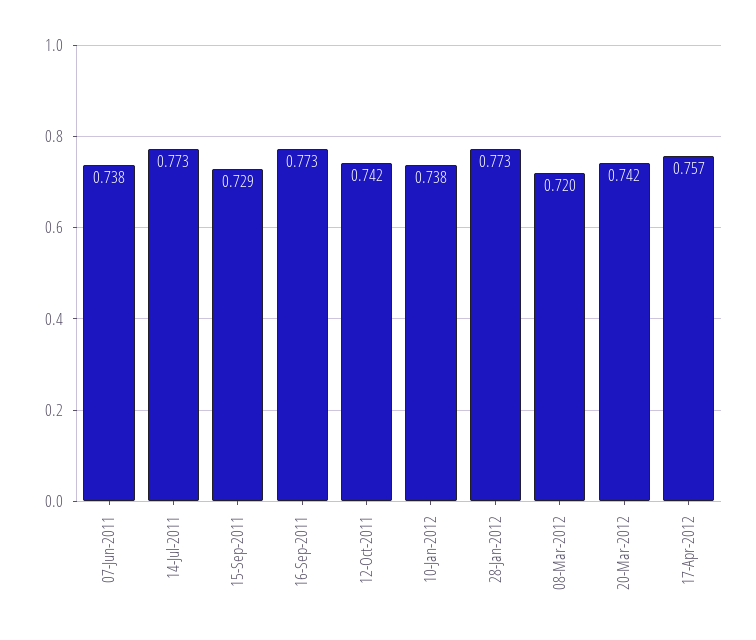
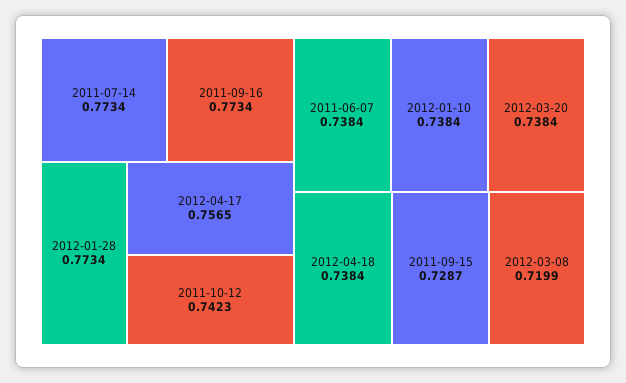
20-Mar-2012: 0.742 -> 0.7384
2012-04-18: none -> 0.7384

